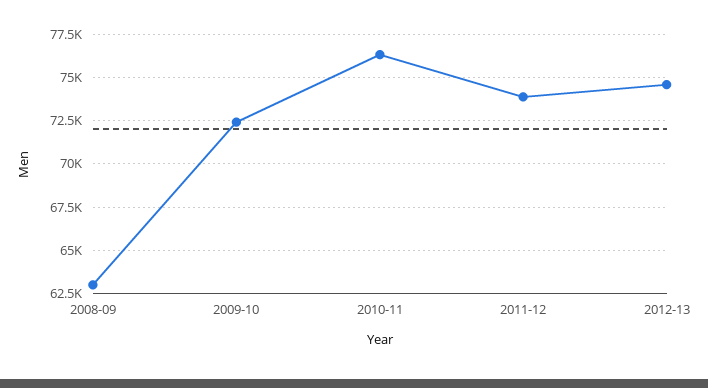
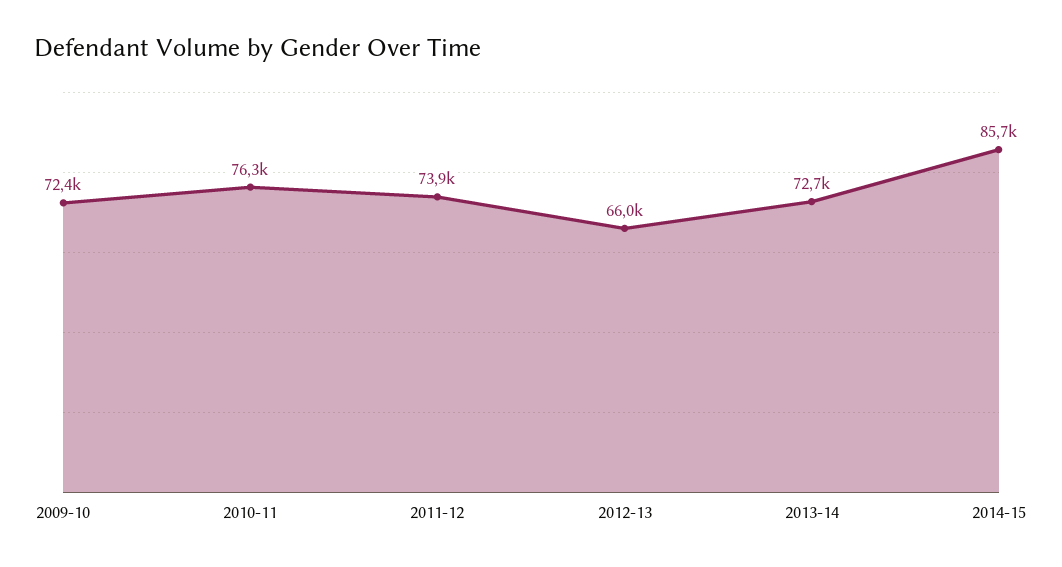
2008-09: 63000 -> none
2012-13: 74500 -> 66000
2013-14: none -> 72700
2014-15: none -> 85700

